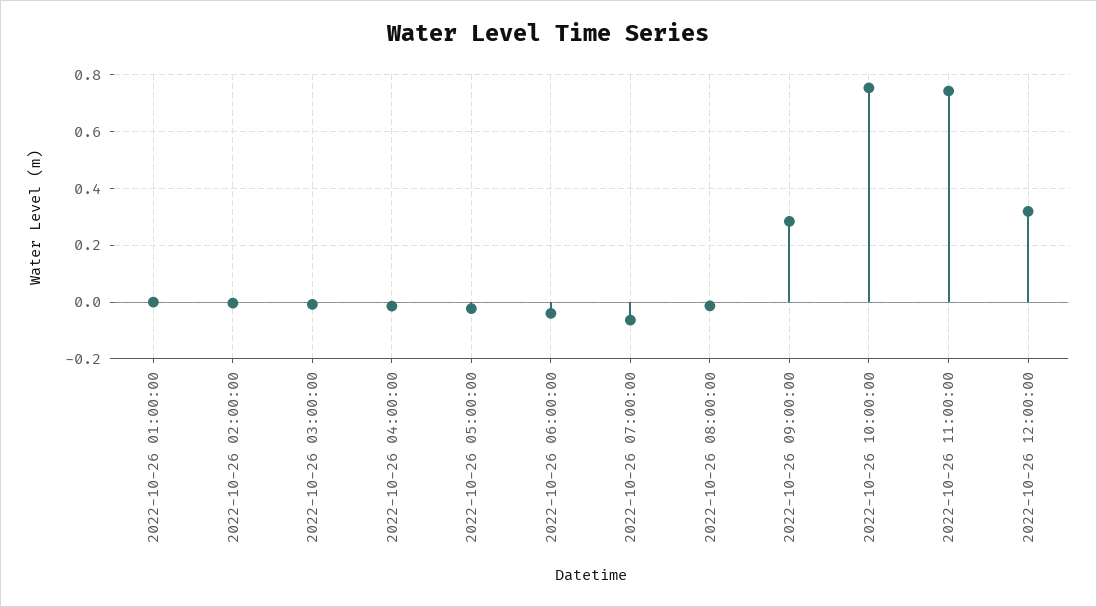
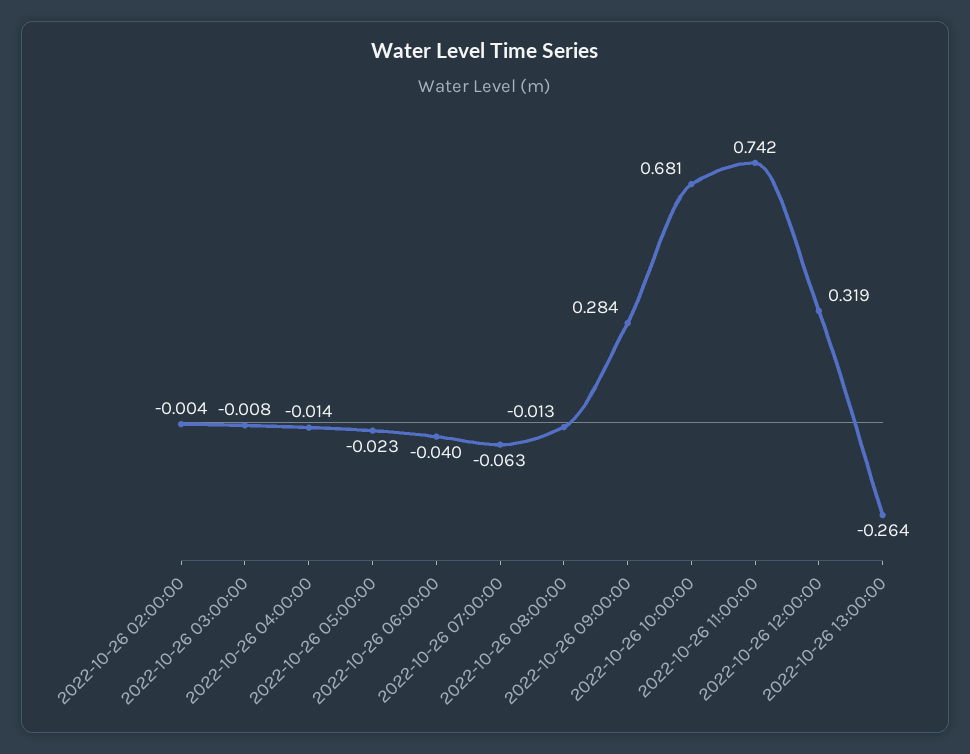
2022-10-26 01:00:00: 0 -> none
2022-10-26 10:00:00: 0.75 -> 0.681
2022-10-26 13:00:00: none -> -0.264

